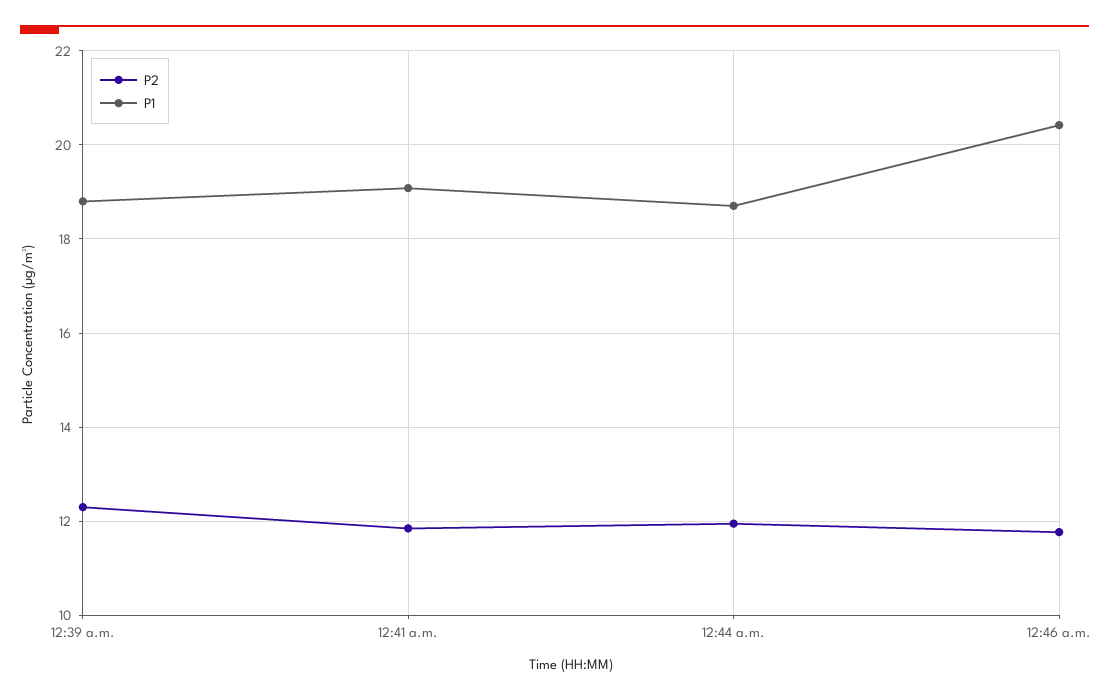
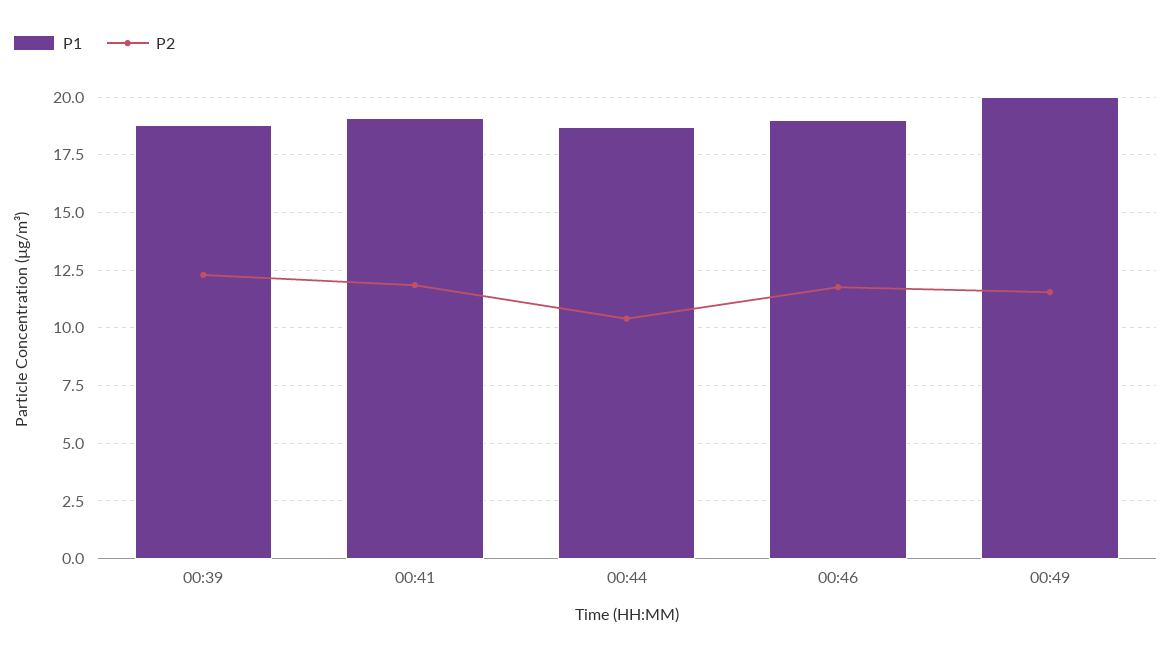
P2, 12:44 a.m.: 12 -> 10.5
P1, 12:46 a.m.: 20.4 -> 19
P1, 00:49: none -> 20
P2, 00:49: none -> 11.5

